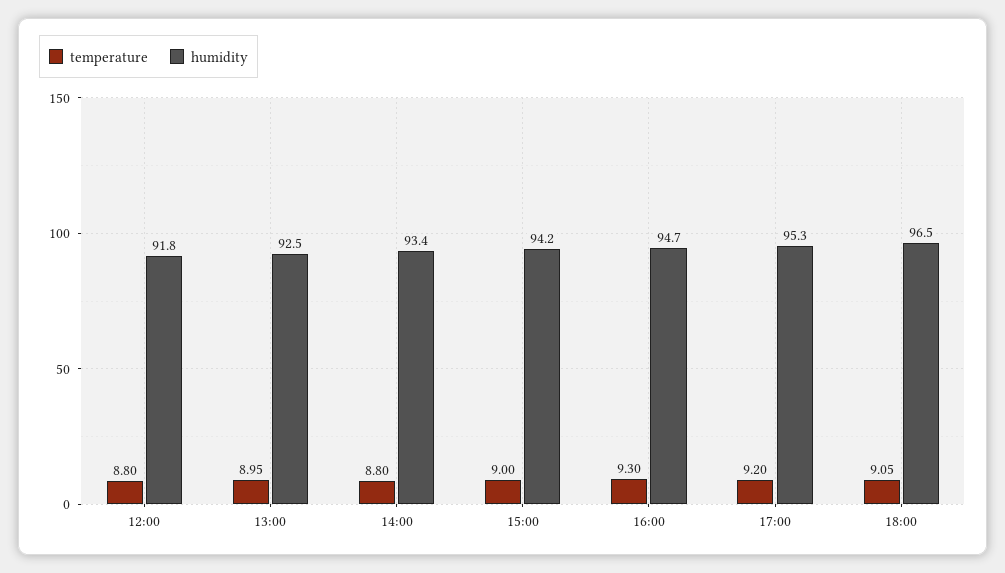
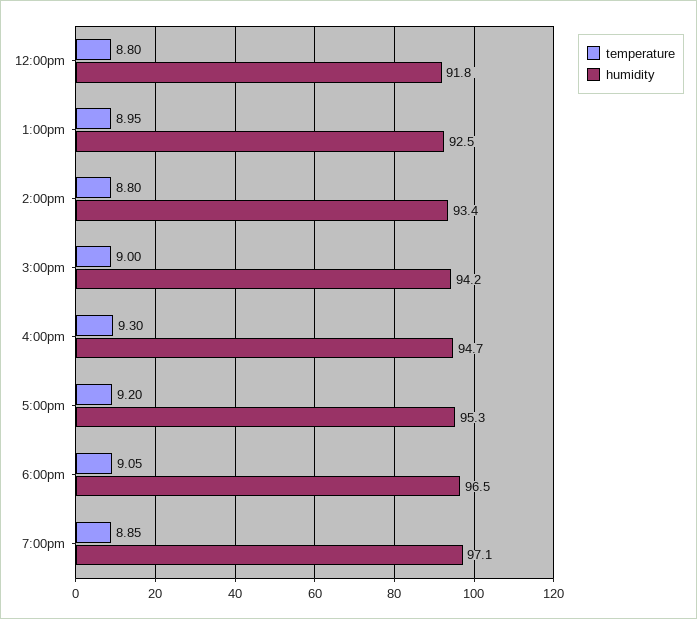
temperature, 7:00pm: none -> 8.85
humidity, 7:00pm: none -> 97.1

